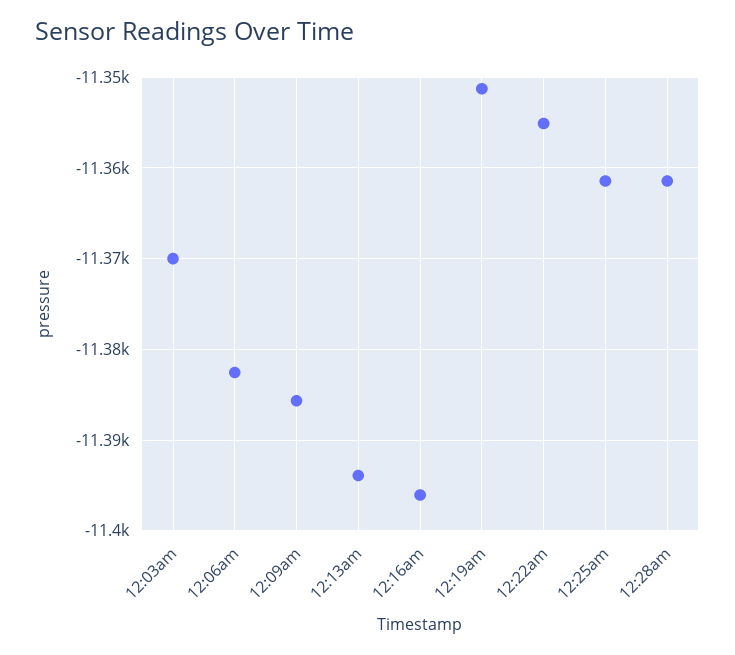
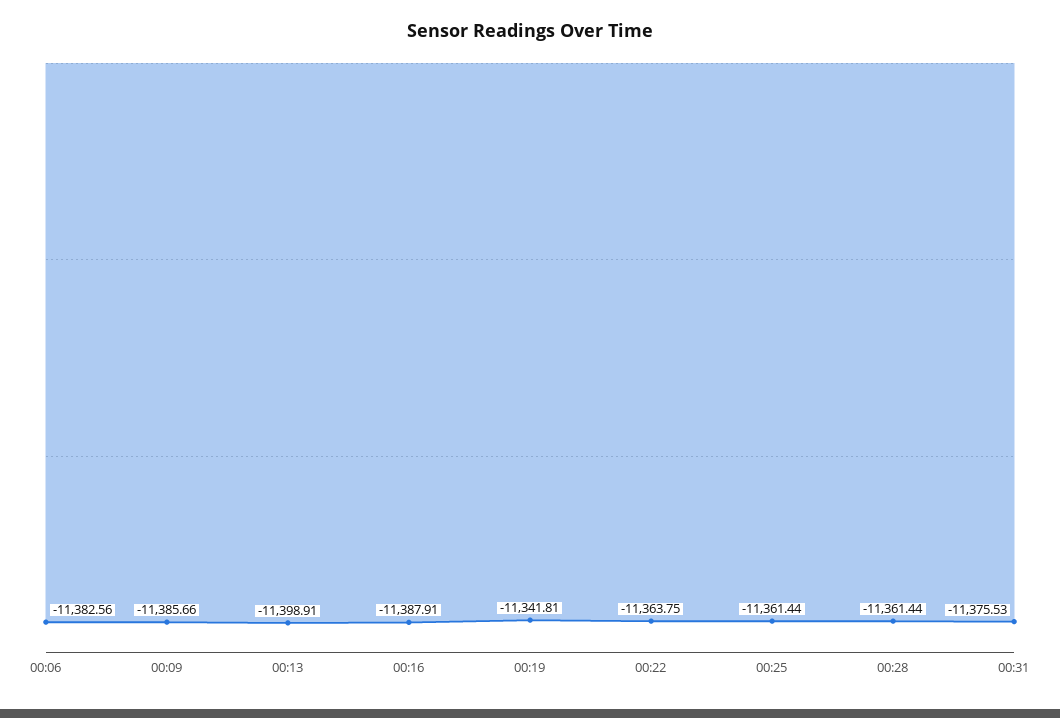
12:03am: -11370 -> none
12:13am: -11394 -> -11398.91
12:16am: -11396 -> -11387.91
12:19am: -11351 -> -11341.81
12:22am: -11355 -> -11363.75
00:31: none -> -11375.53

